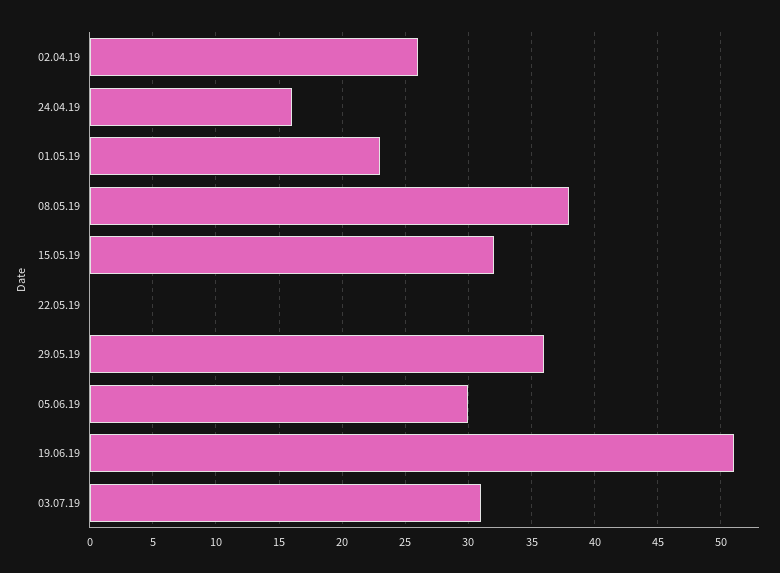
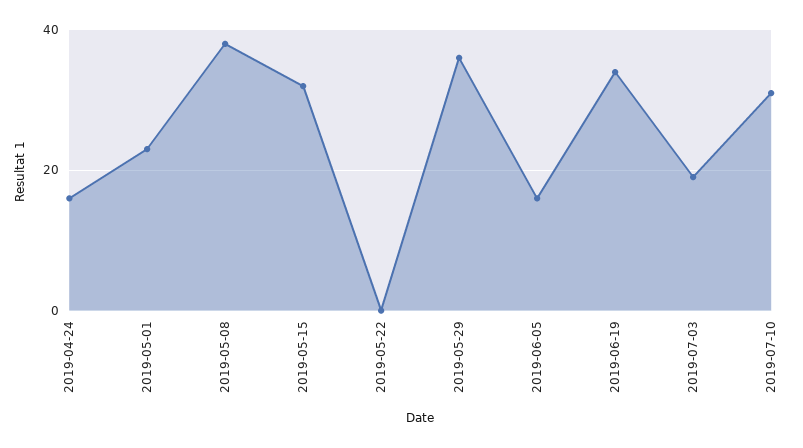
02.04.19: 26 -> none
05.06.19: 30 -> 15
19.06.19: 51 -> 35
03.07.19: 31 -> 20
2019-07-10: none -> 30

